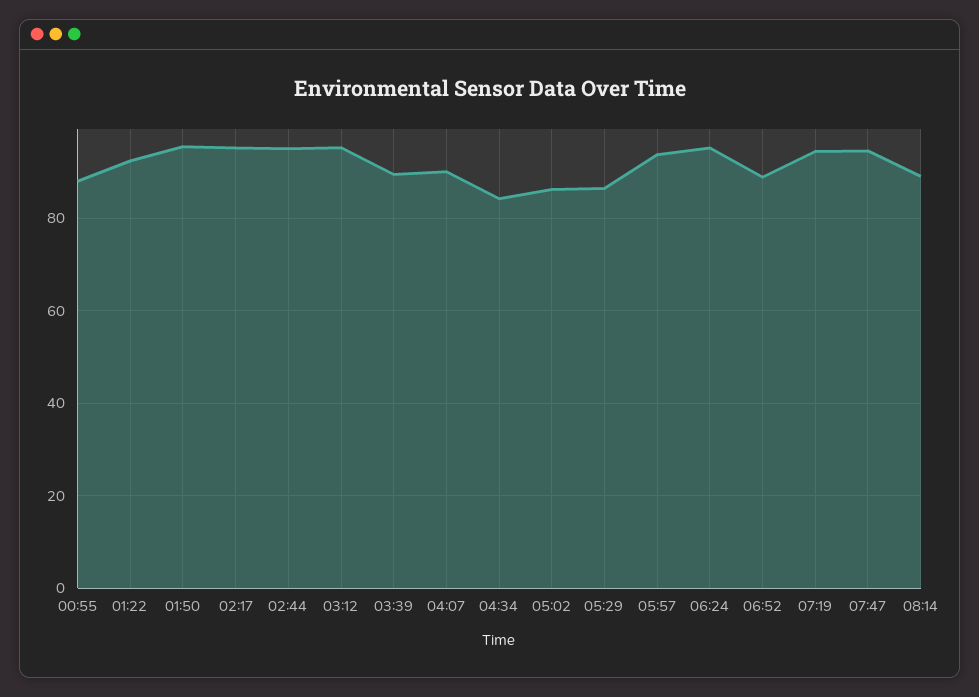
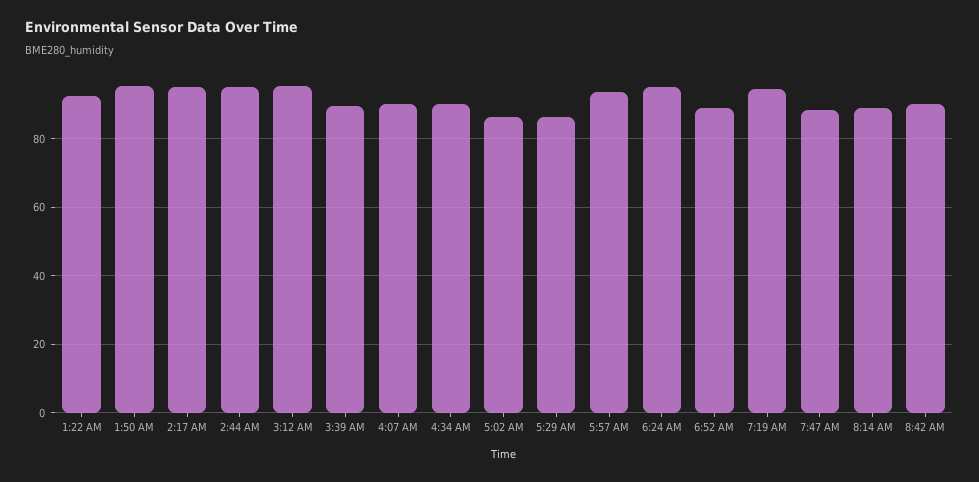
00:55: 88 -> none
04:34: 84 -> 90
07:47: 94 -> 88
8:42 AM: none -> 90

